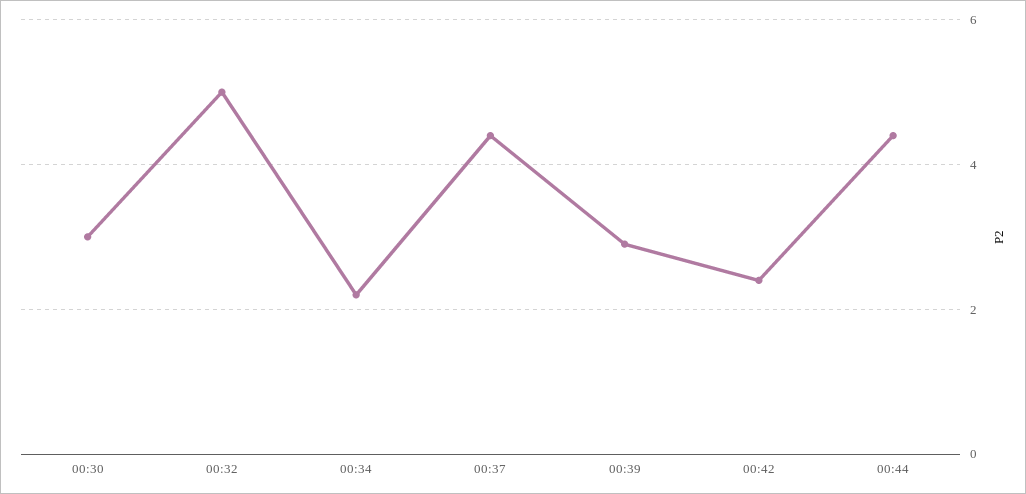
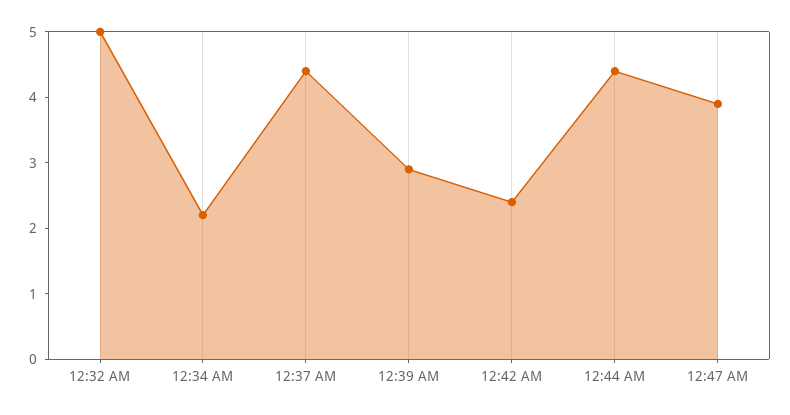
00:30: 3 -> none
12:47 AM: none -> 4

